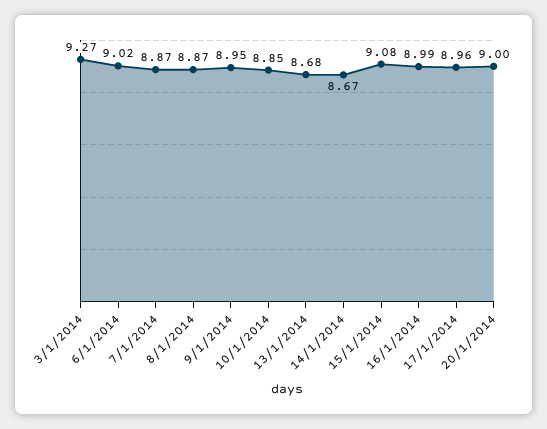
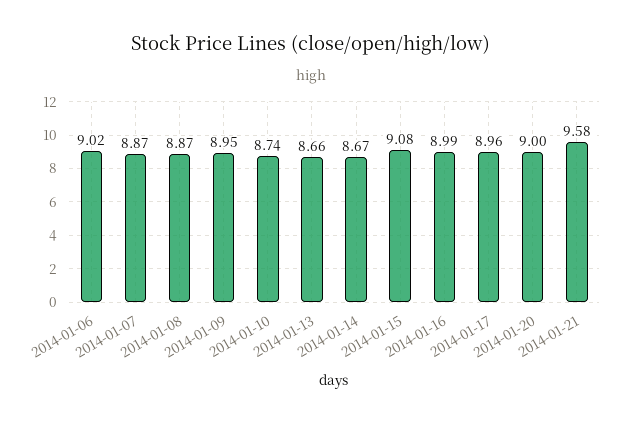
3/1/2014: 9.27 -> none
10/1/2014: 8.85 -> 8.74
13/1/2014: 8.68 -> 8.66
2014-01-21: none -> 9.58

